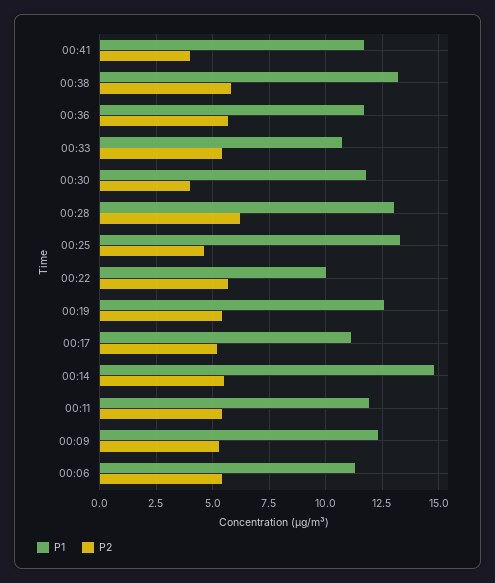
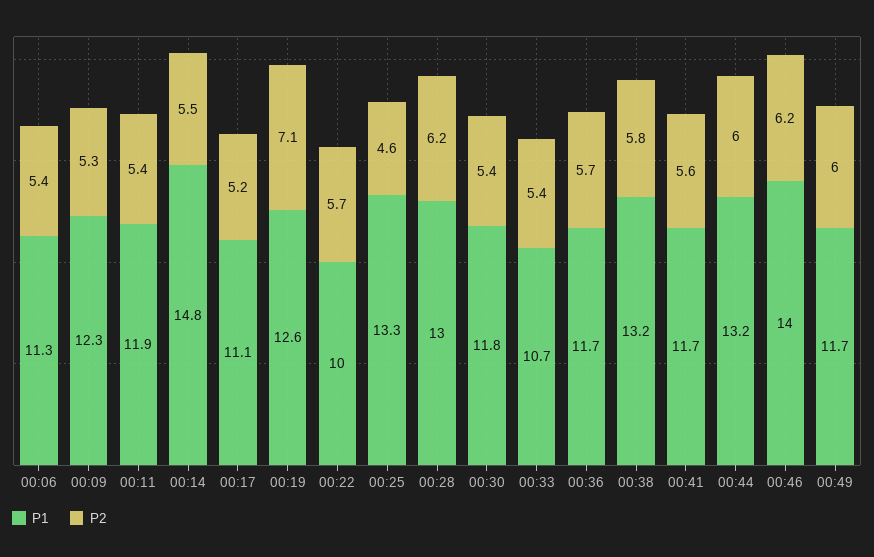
P2, 00:41: 4 -> 5.6
P2, 00:30: 4 -> 5.4
P2, 00:19: 5.5 -> 7.1
P1, 00:44: none -> 13.2
P2, 00:44: none -> 6
P1, 00:46: none -> 14
P2, 00:46: none -> 6.2
P1, 00:49: none -> 11.7
P2, 00:49: none -> 6

